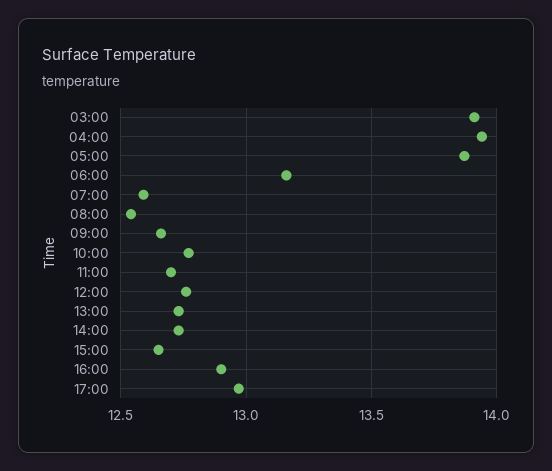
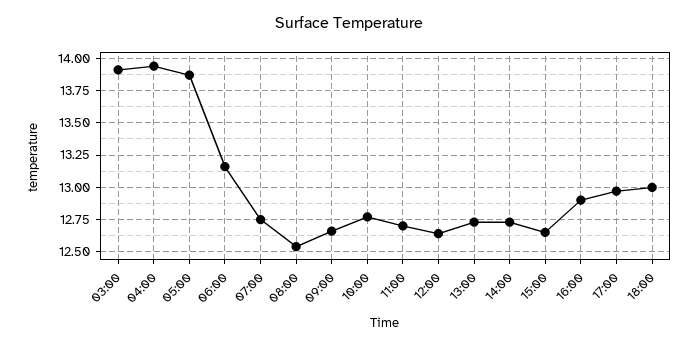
07:00: 12.6 -> 12.75
12:00: 12.75 -> 12.65
18:00: none -> 13

